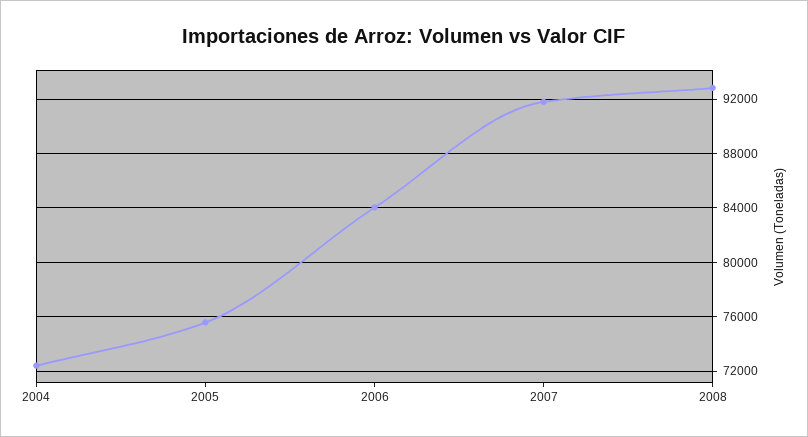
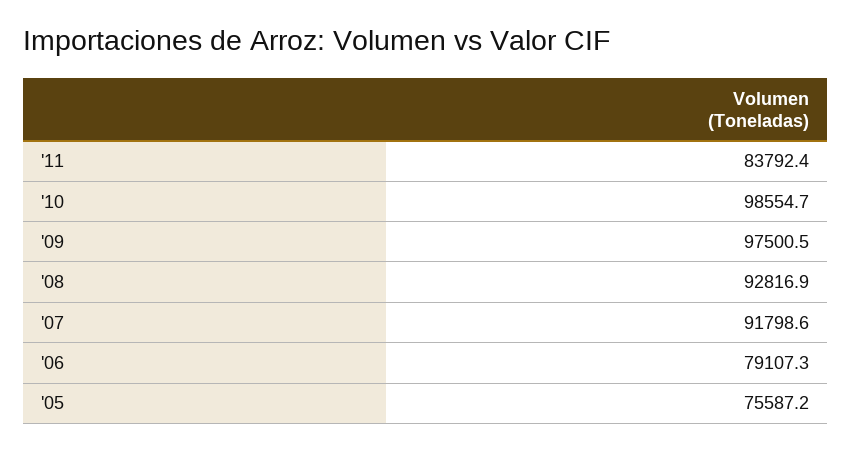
2004: 72500 -> none
2006: 84000 -> 79107.3
'11: none -> 83792.4
'10: none -> 98554.7
'09: none -> 97500.5

